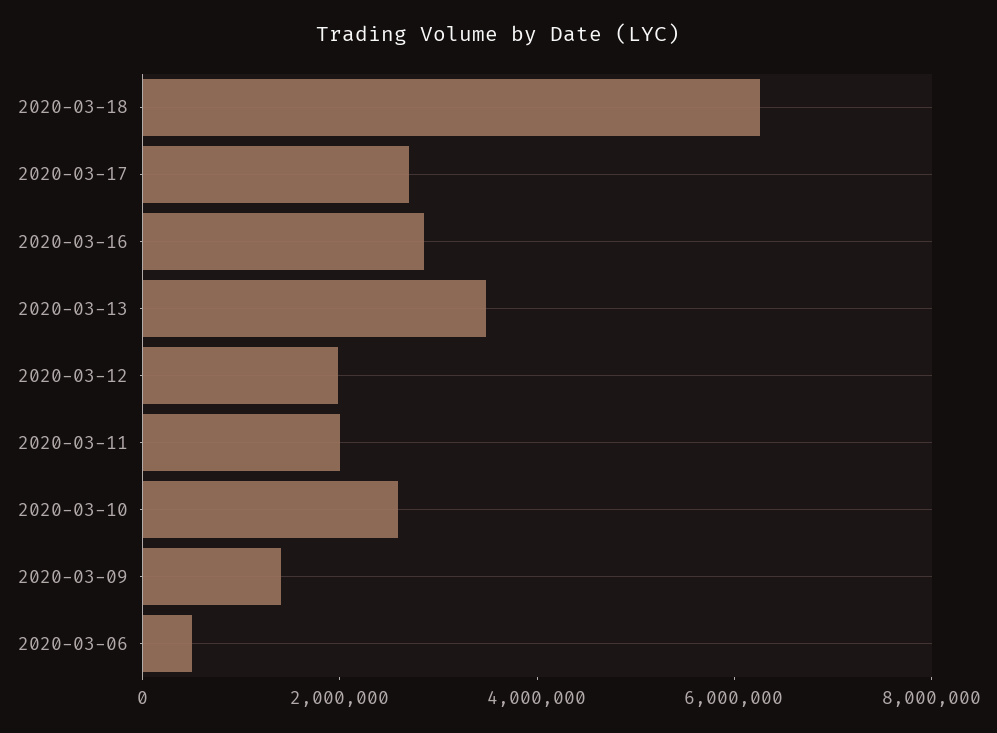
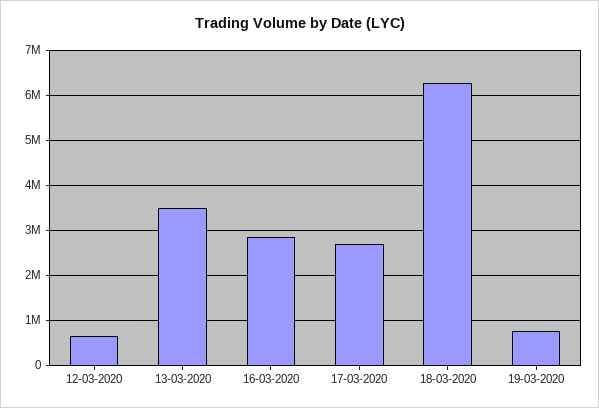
2020-03-12: 2000000 -> 600000
2020-03-11: 2000000 -> none
2020-03-10: 2500000 -> none
2020-03-09: 1500000 -> none
2020-03-06: 500000 -> none
19-03-2020: none -> 800000

